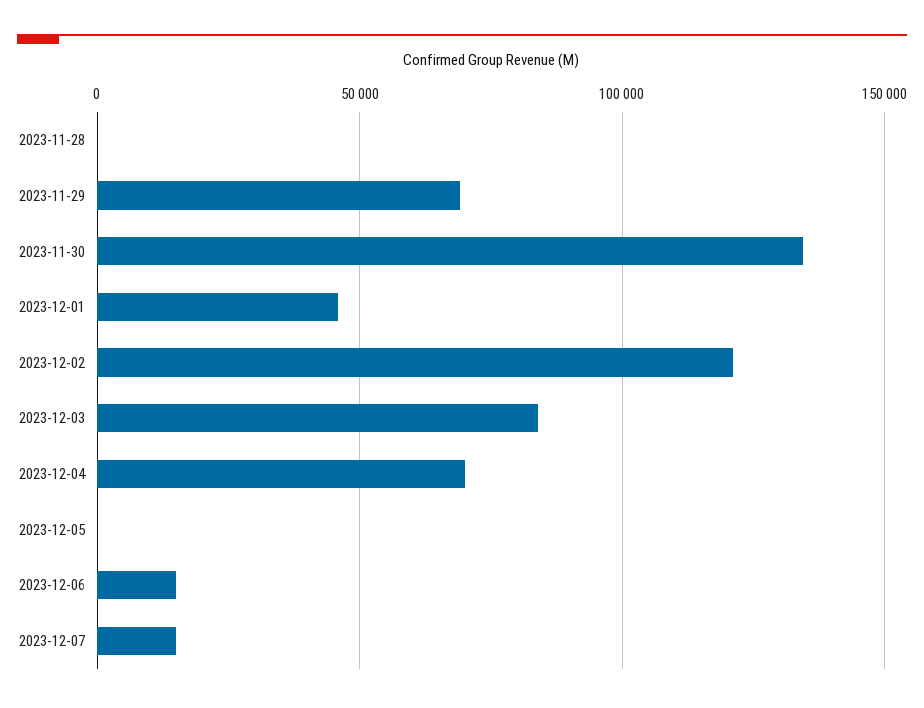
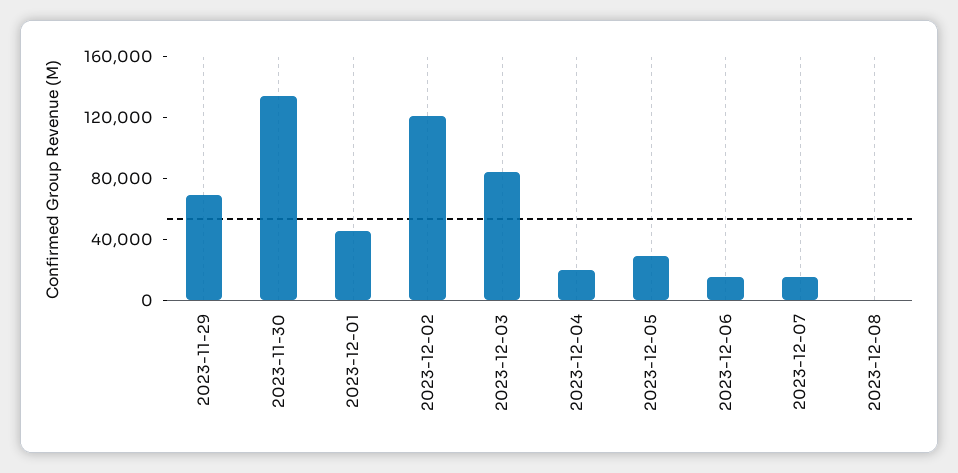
2023-11-28: 0 -> none
2023-12-04: 70000 -> 20000
2023-12-05: 0 -> 30000
2023-12-08: none -> 0

